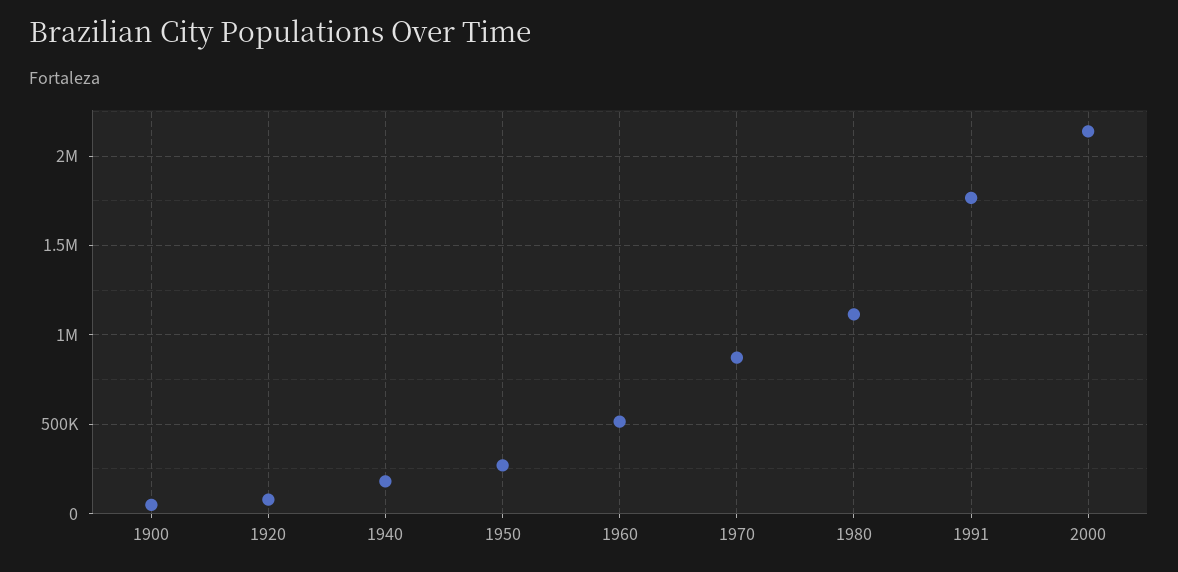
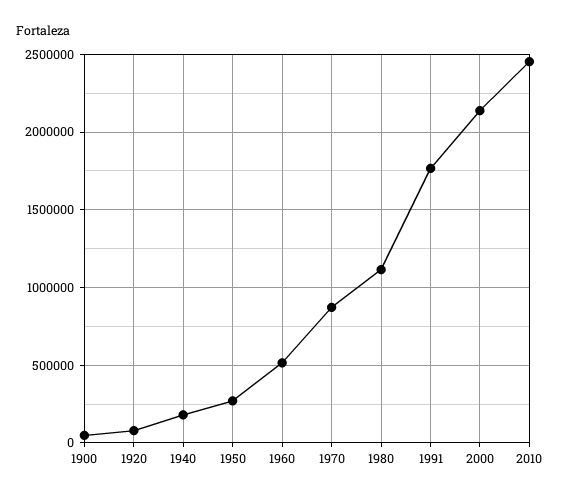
2010: none -> 2450000

